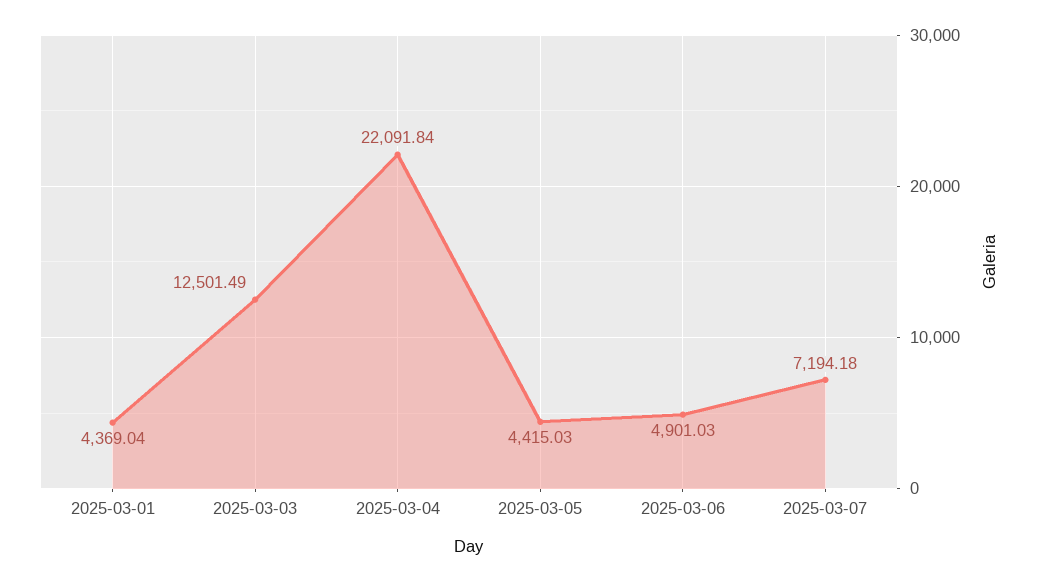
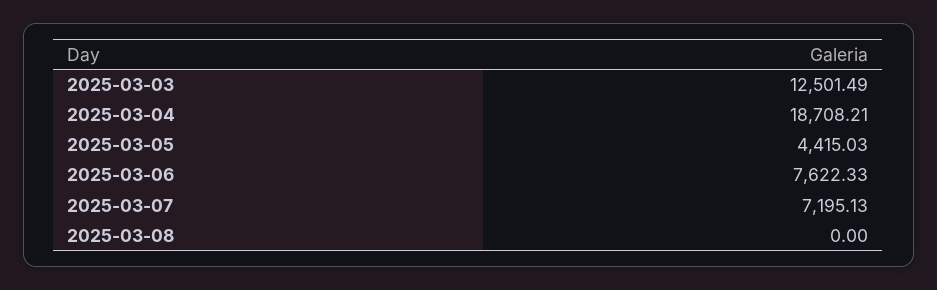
2025-03-01: 4369.04 -> none
2025-03-04: 22091.84 -> 18708.21
2025-03-06: 4901.03 -> 7622.33
2025-03-07: 7194.18 -> 7195.13
2025-03-08: none -> 0

